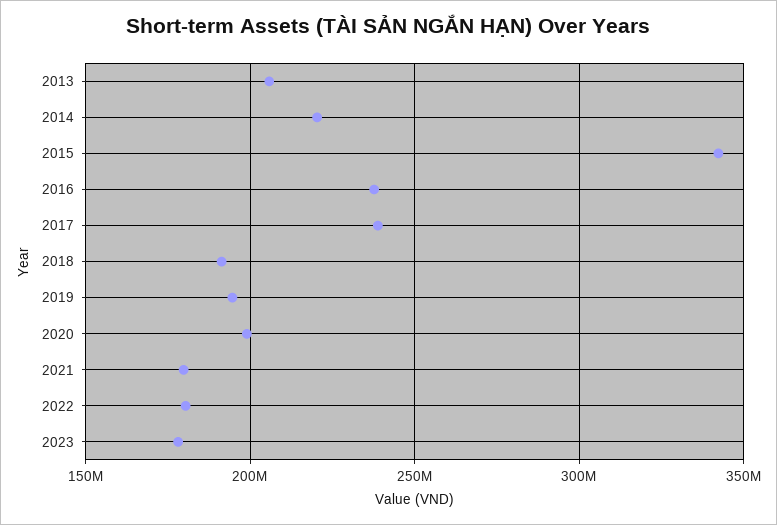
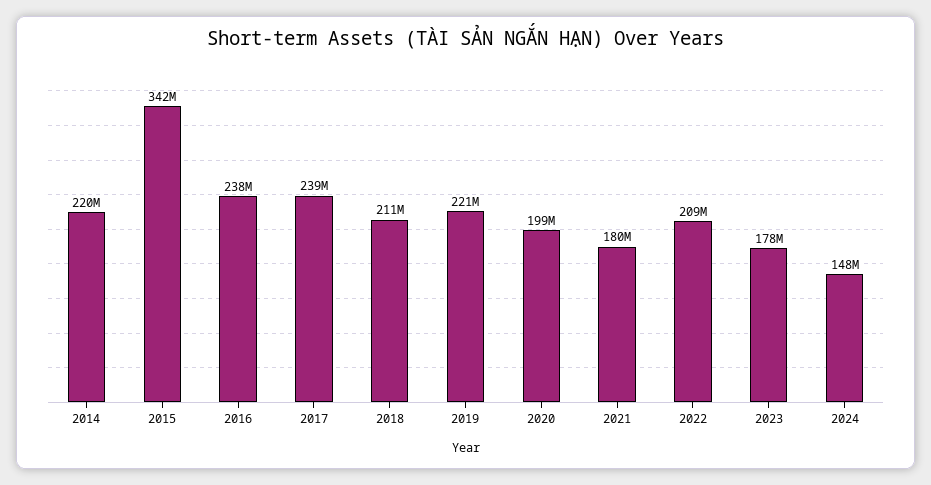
2013: 205000000 -> none
2018: 190000000 -> 211000000
2019: 195000000 -> 221000000
2022: 180000000 -> 209000000
2024: none -> 148000000

